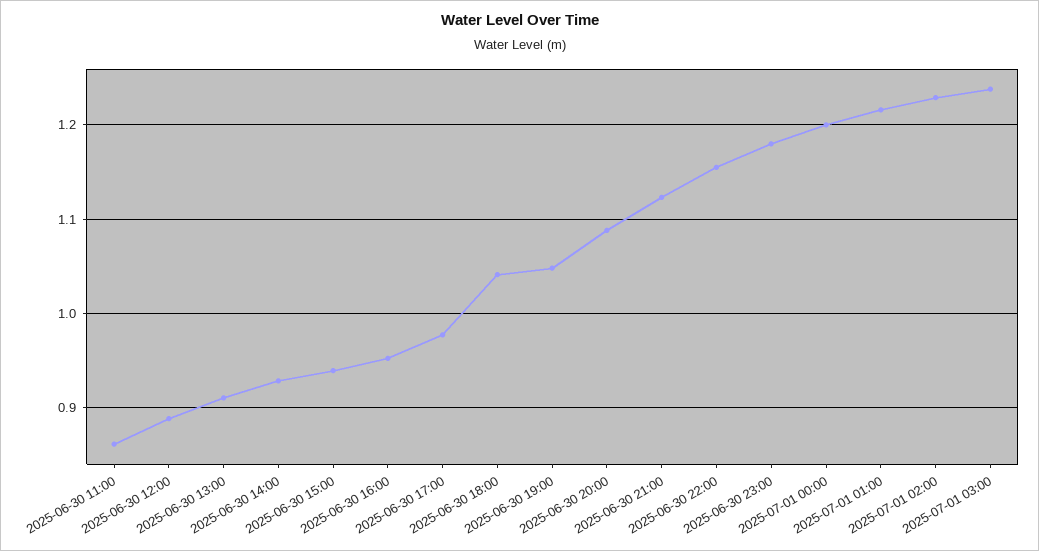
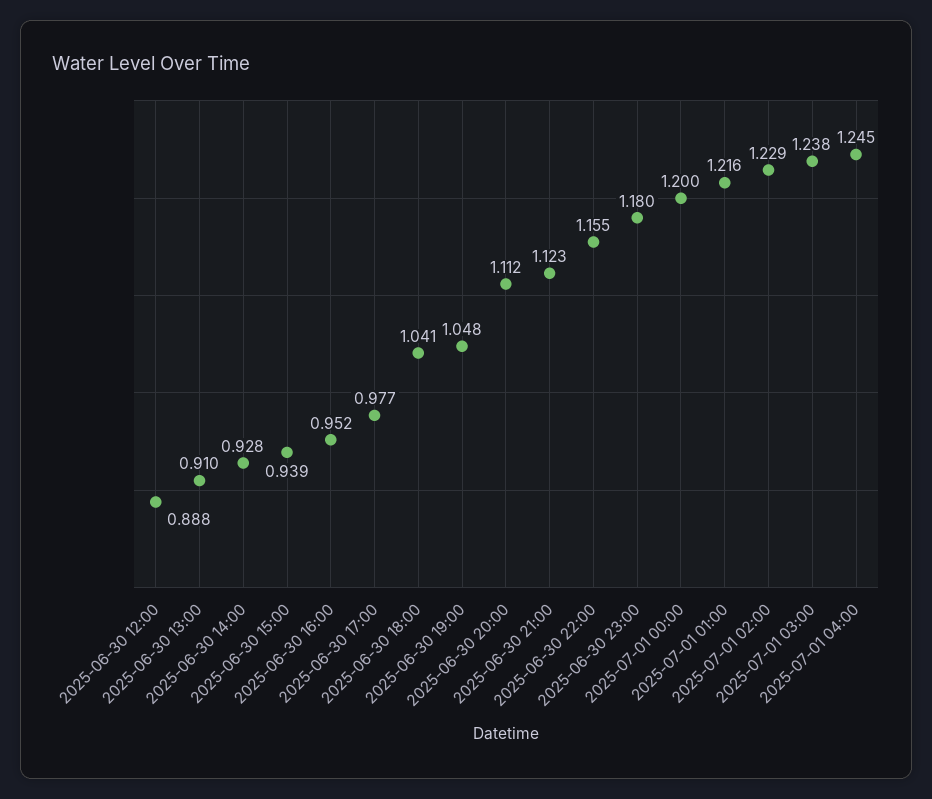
2025-06-30 11:00: 0.86 -> none
2025-06-30 20:00: 1.09 -> 1.112
2025-07-01 04:00: none -> 1.245

